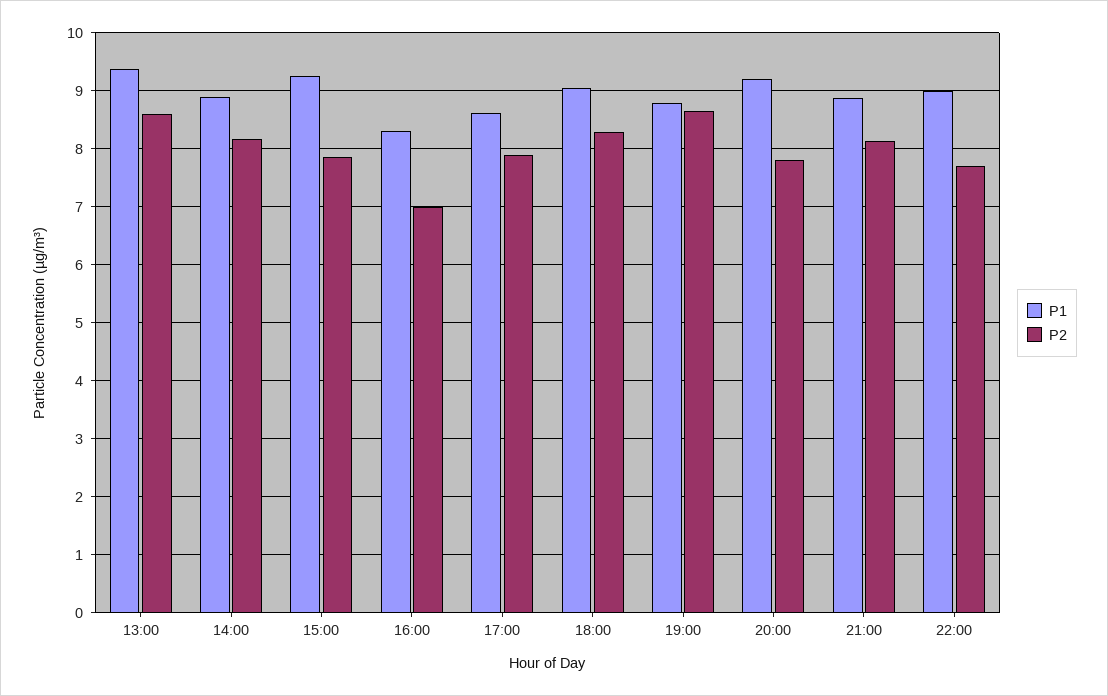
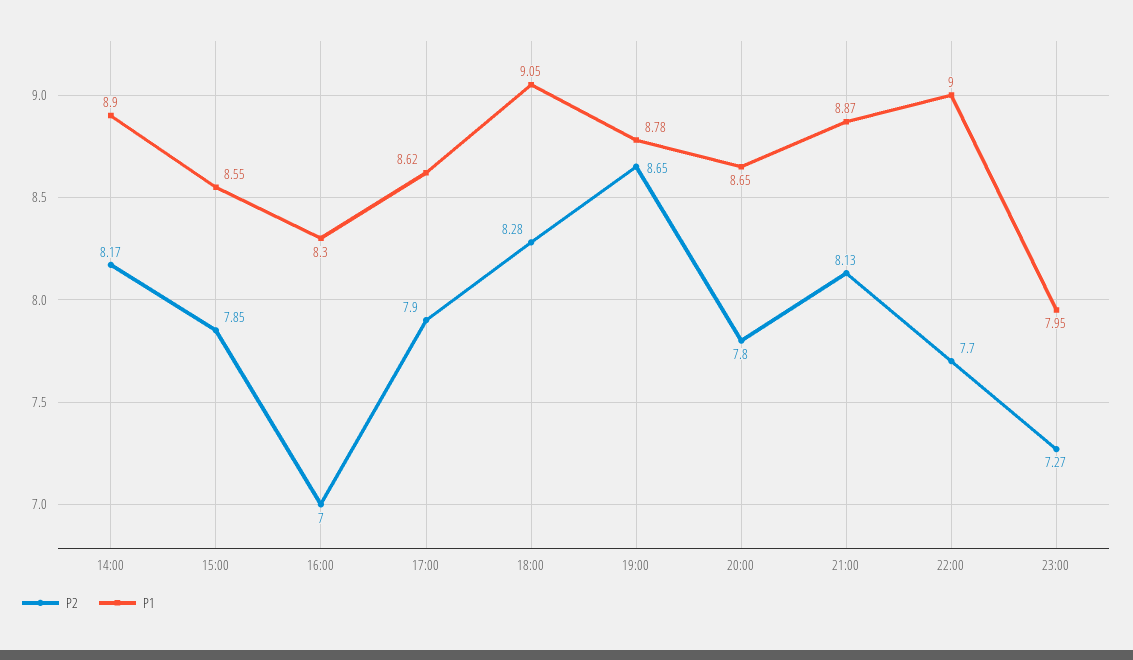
P1, 13:00: 9.4 -> none
P2, 13:00: 8.6 -> none
P1, 15:00: 9.2 -> 8.55
P1, 20:00: 9.2 -> 8.65
P2, 23:00: none -> 7.27
P1, 23:00: none -> 7.95

